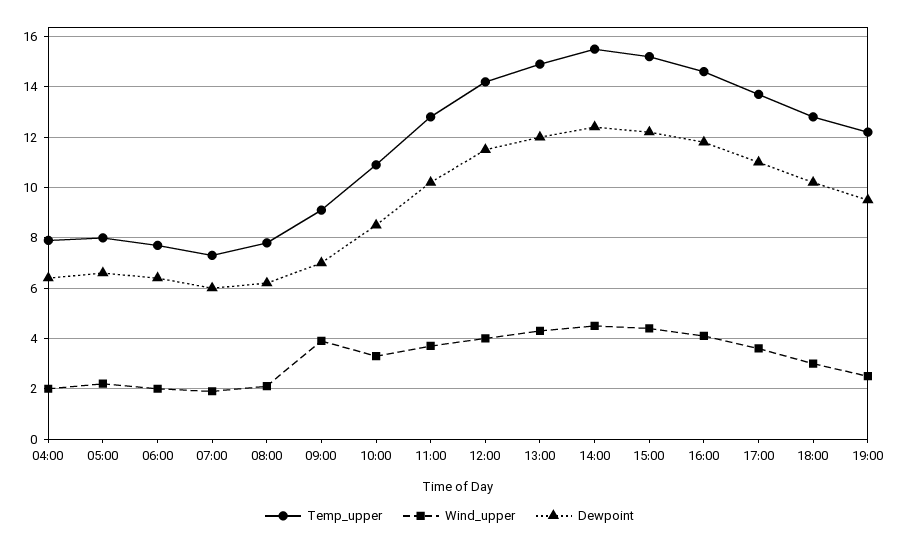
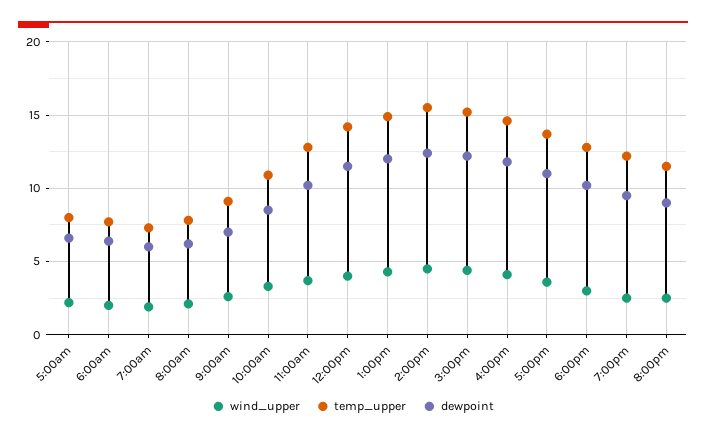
Temp_upper, 04:00: 8 -> none
Wind_upper, 04:00: 2 -> none
Dewpoint, 04:00: 6.5 -> none
Wind_upper, 09:00: 4 -> 2.5
Wind_upper, 8:00pm: none -> 2.5
Temp_upper, 8:00pm: none -> 11.5
Dewpoint, 8:00pm: none -> 9

